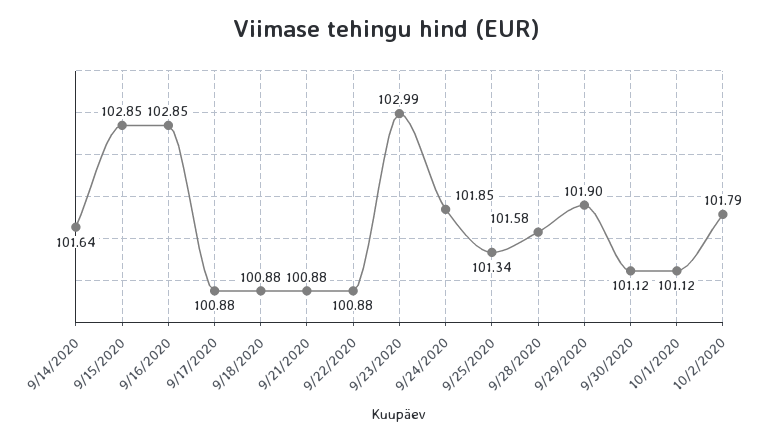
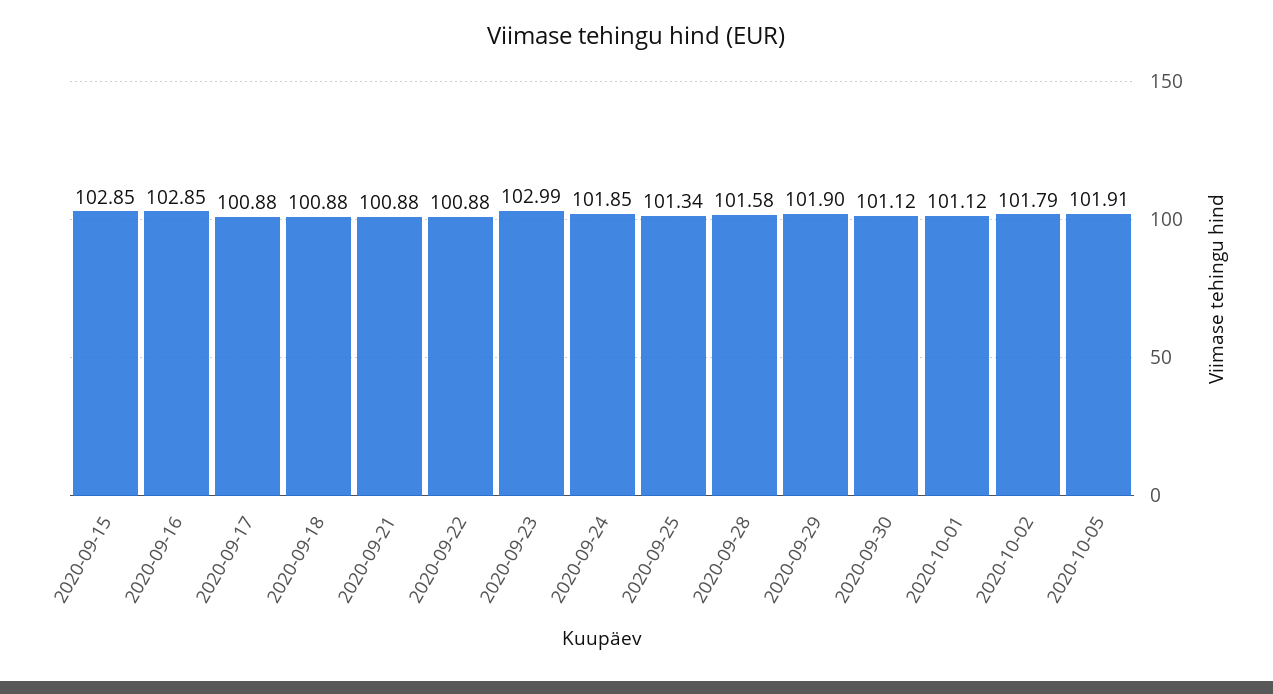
9/14/2020: 101.64 -> none
2020-10-05: none -> 101.91

